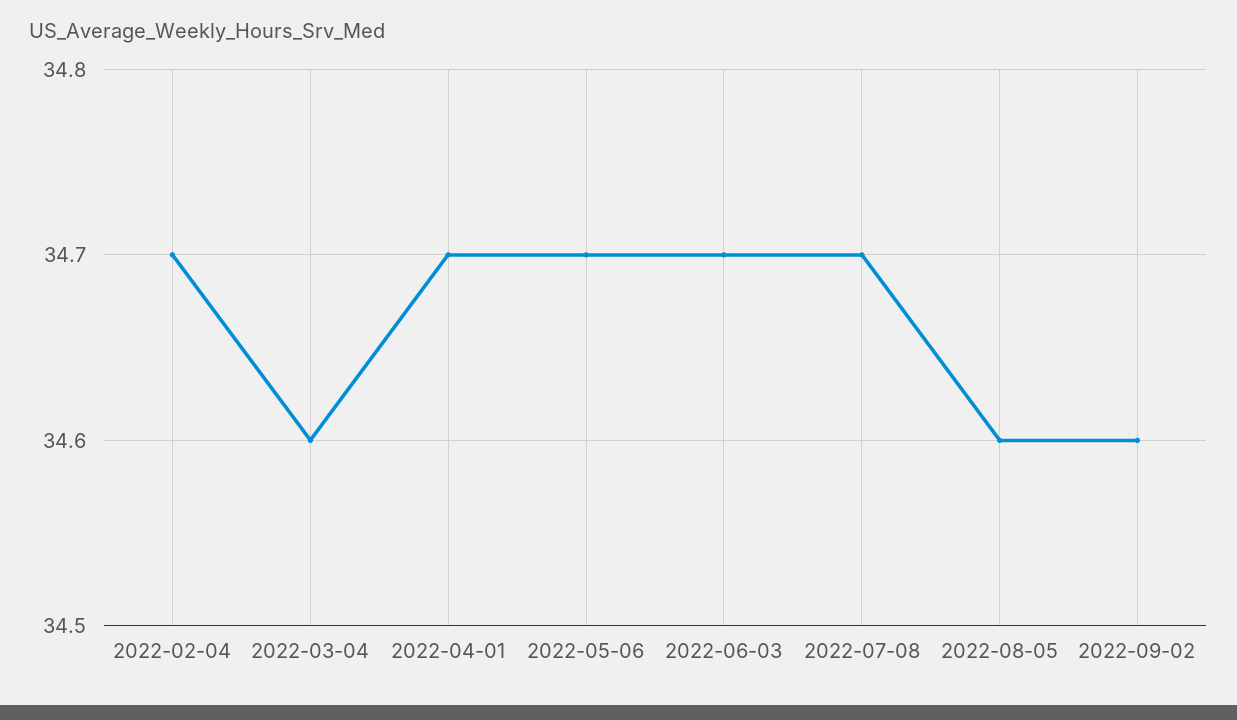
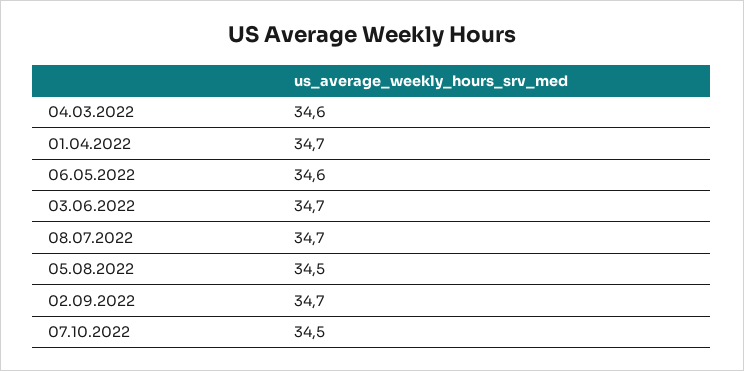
2022-02-04: 34.7 -> none
2022-05-06: 34.7 -> 34.6
2022-08-05: 34.6 -> 34.5
2022-09-02: 34.6 -> 34.7
07.10.2022: none -> 34.5

